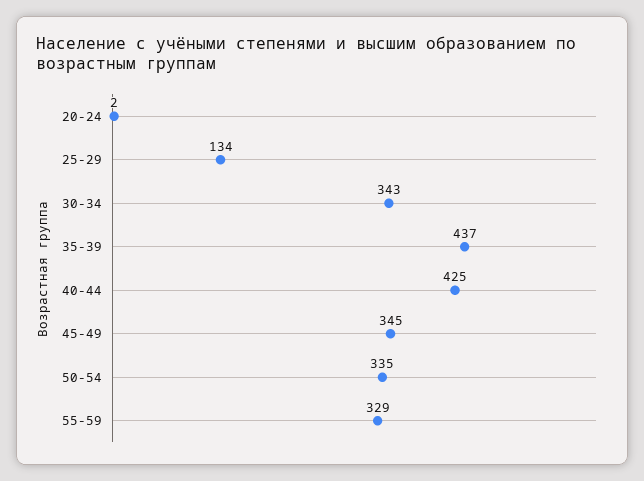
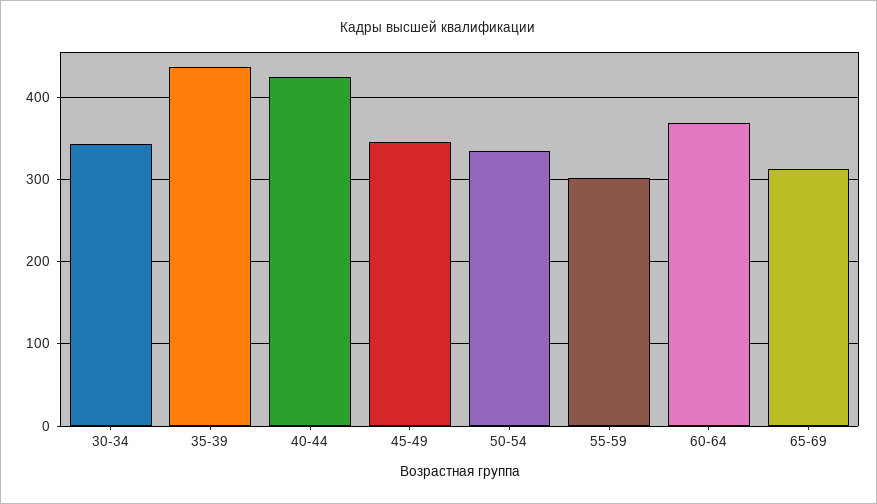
20-24: 2 -> none
25-29: 134 -> none
55-59: 329 -> 300
60-64: none -> 370
65-69: none -> 310

